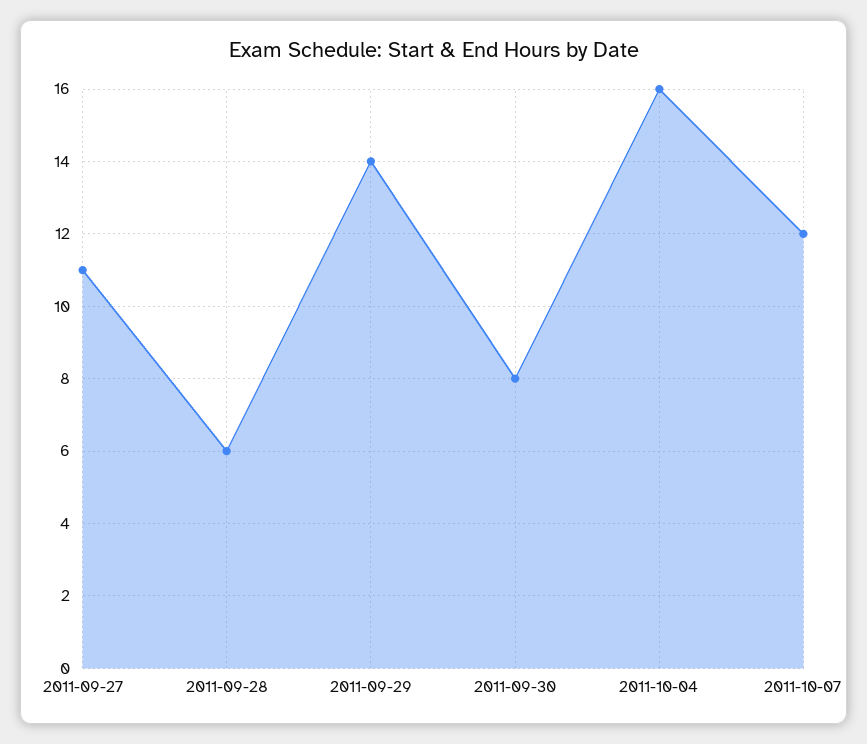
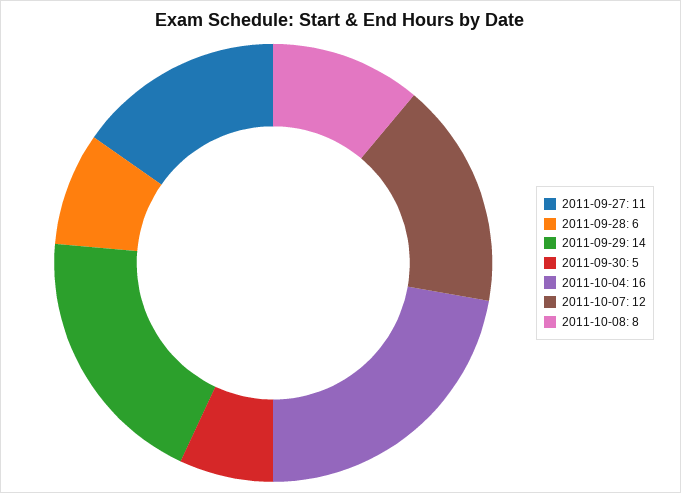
2011-09-30: 8 -> 5
2011-10-08: none -> 8

